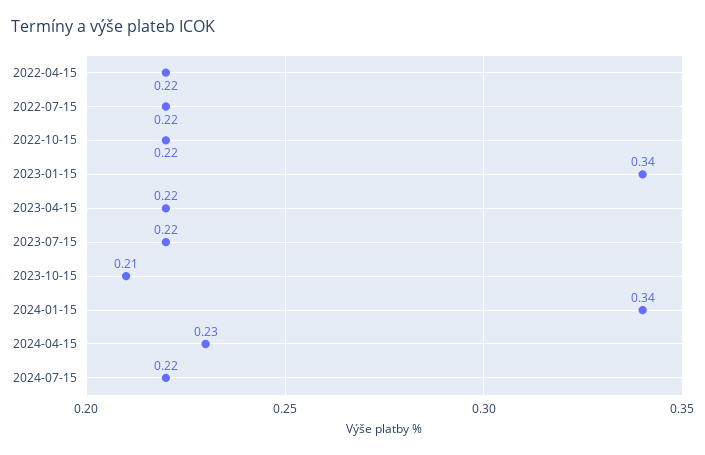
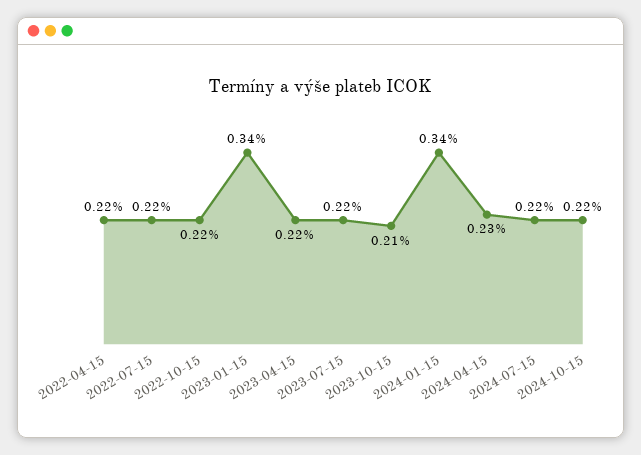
2024-10-15: none -> 0.22

